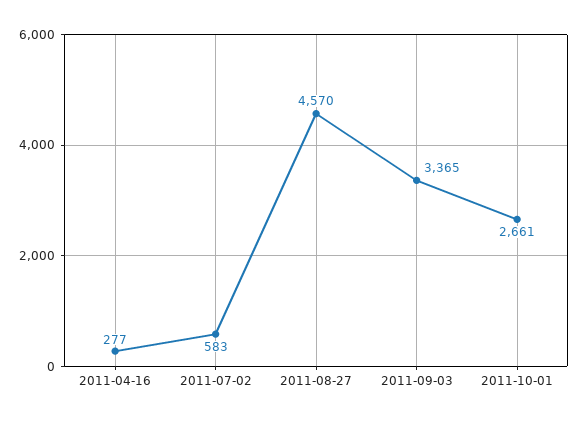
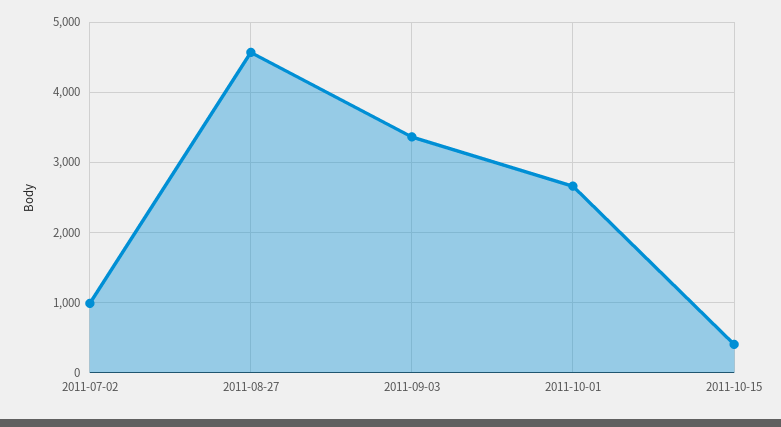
2011-04-16: 277 -> none
2011-07-02: 583 -> 1000
2011-10-15: none -> 400

